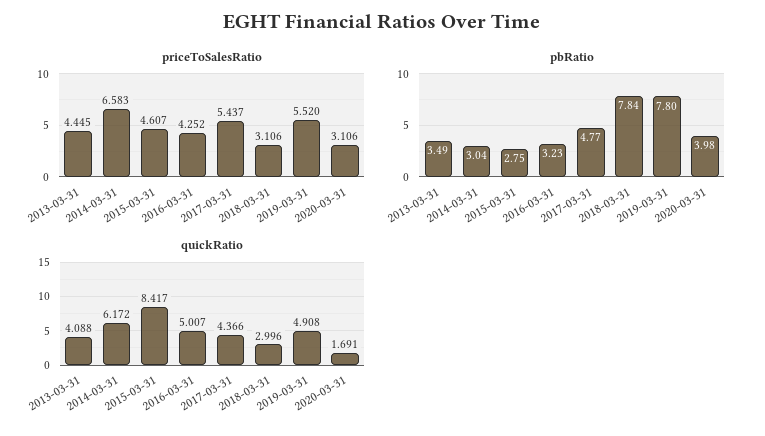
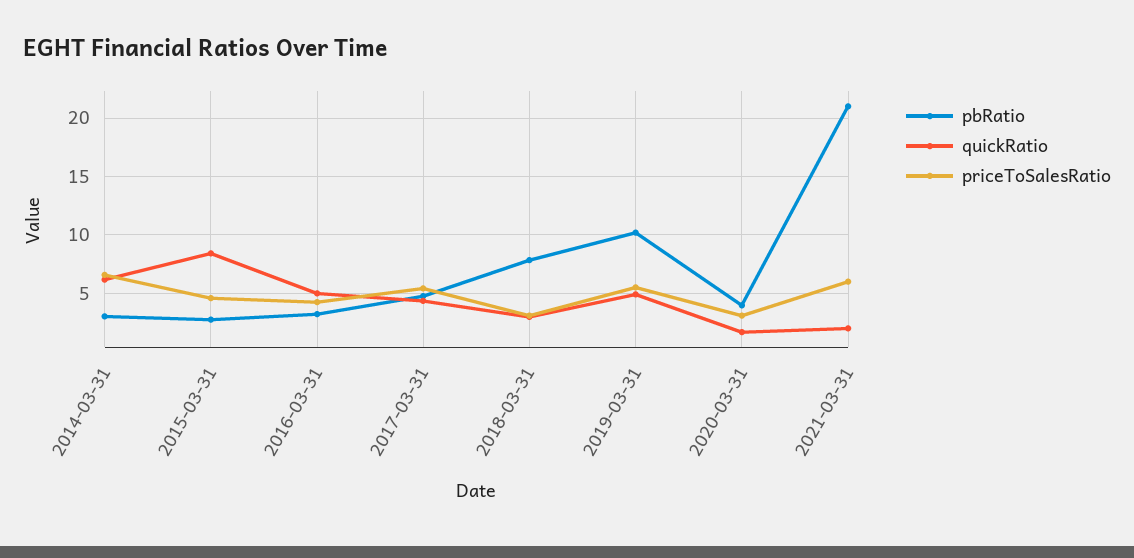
priceToSalesRatio, 2013-03-31: 4.445 -> none
pbRatio, 2013-03-31: 3.49 -> none
pbRatio, 2019-03-31: 7.8 -> 10
quickRatio, 2013-03-31: 4.088 -> none
pbRatio, 2021-03-31: none -> 21
quickRatio, 2021-03-31: none -> 2
priceToSalesRatio, 2021-03-31: none -> 6

